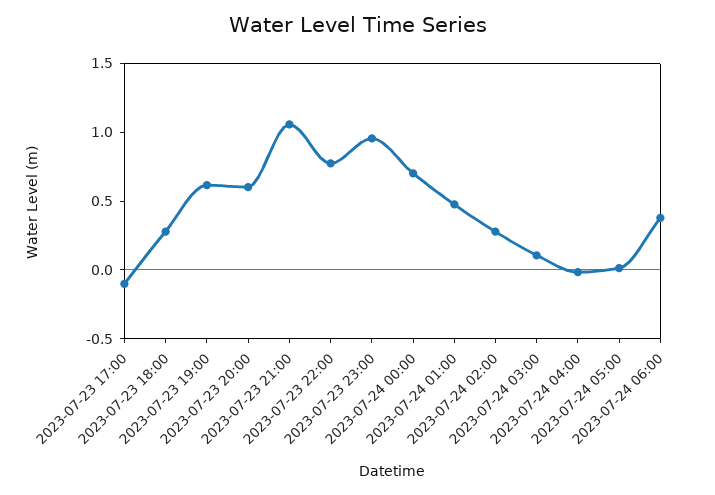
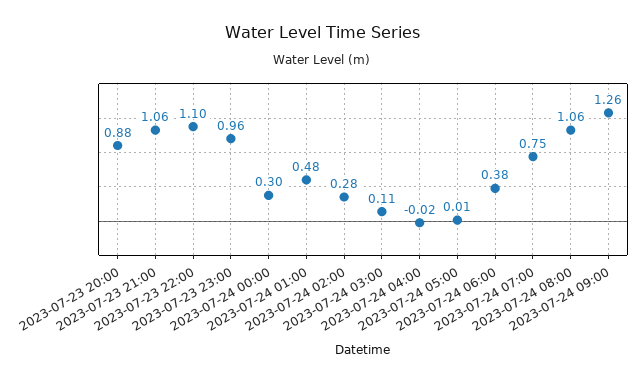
2023-07-23 17:00: -0.1 -> none
2023-07-23 18:00: 0.3 -> none
2023-07-23 19:00: 0.6 -> none
2023-07-23 20:00: 0.6 -> 0.88
2023-07-23 22:00: 0.8 -> 1.1
2023-07-24 00:00: 0.7 -> 0.3
2023-07-24 07:00: none -> 0.75
2023-07-24 08:00: none -> 1.06
2023-07-24 09:00: none -> 1.26

